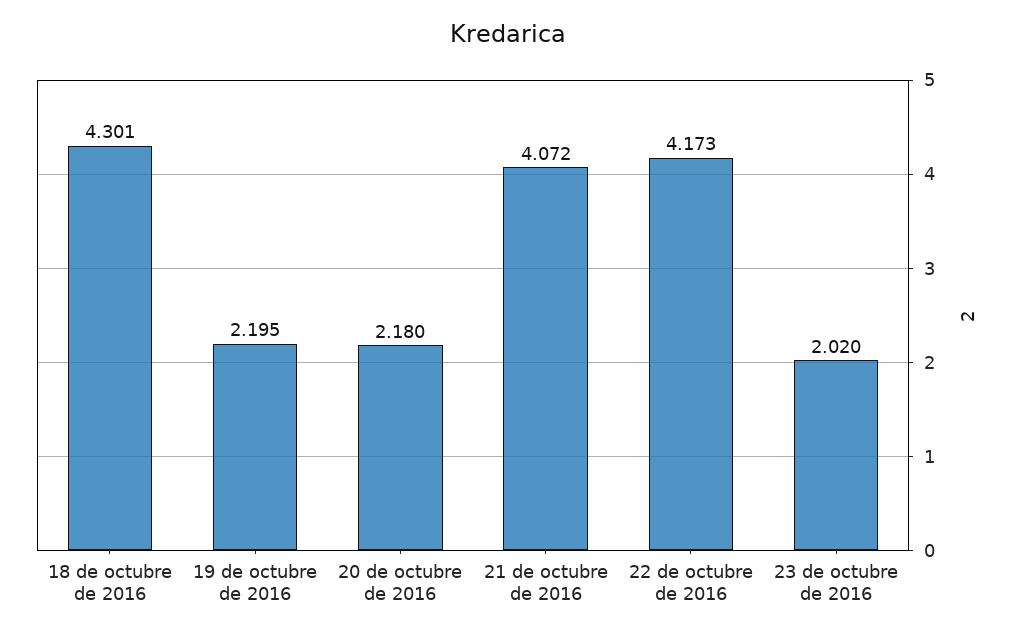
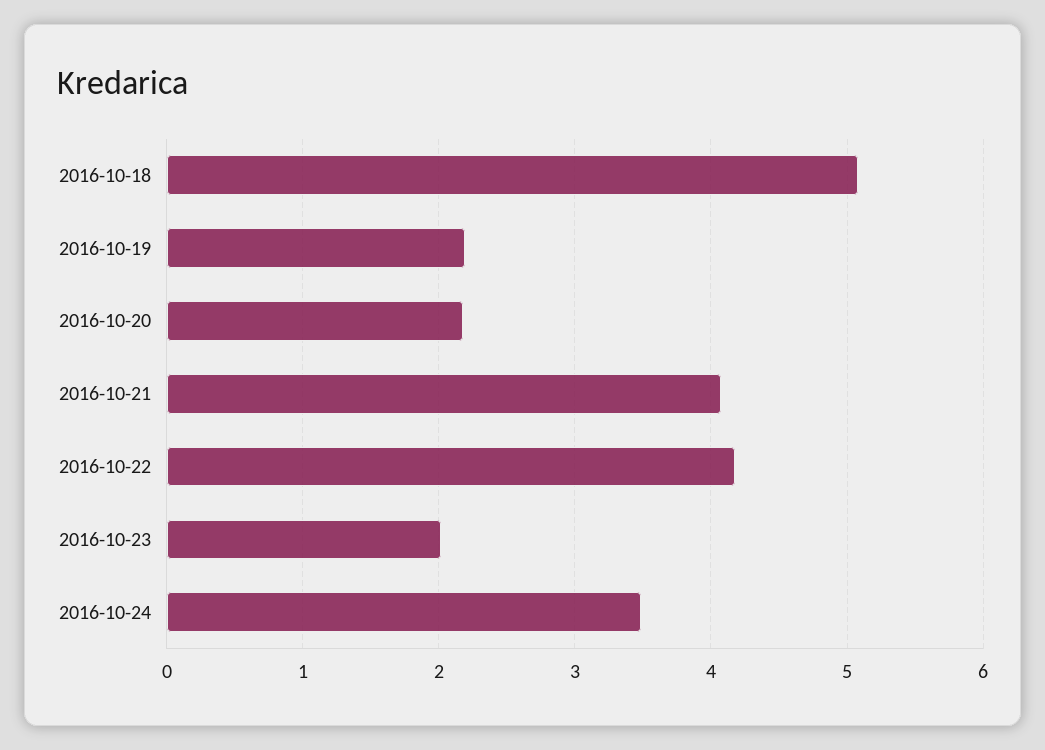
18 de octubre de 2016: 4.301 -> 5.1
2016-10-24: none -> 3.5

